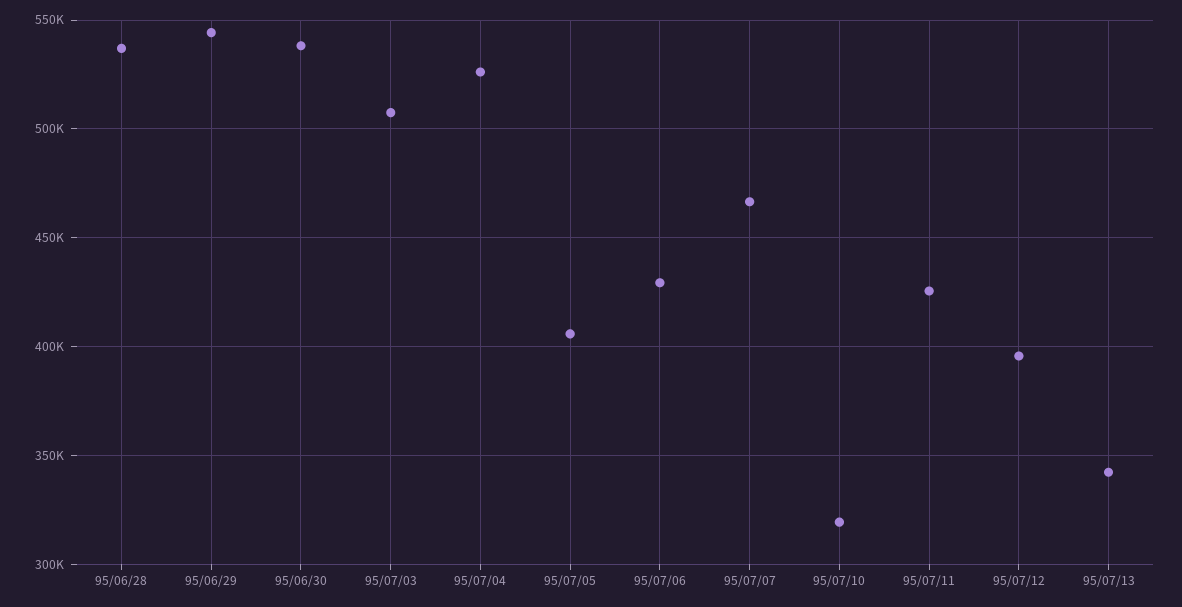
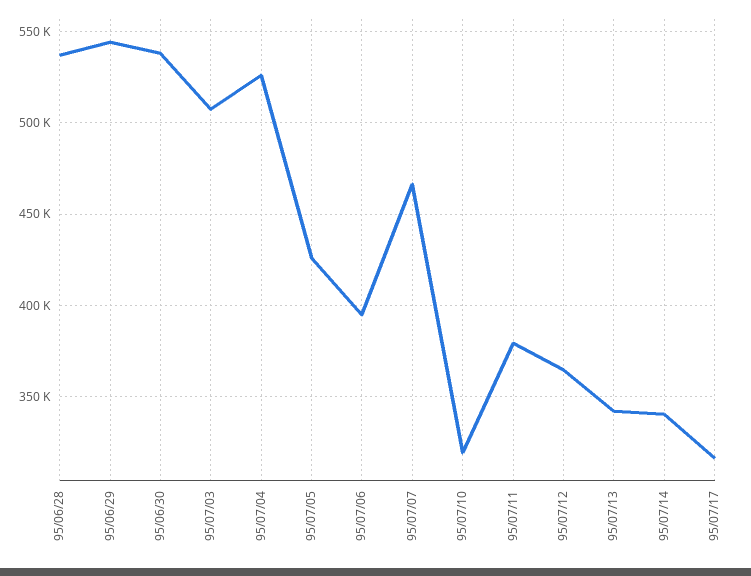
95/07/05: 405000 -> 425000
95/07/06: 430000 -> 395000
95/07/11: 425000 -> 380000
95/07/12: 395000 -> 365000
95/07/14: none -> 340000
95/07/17: none -> 315000

